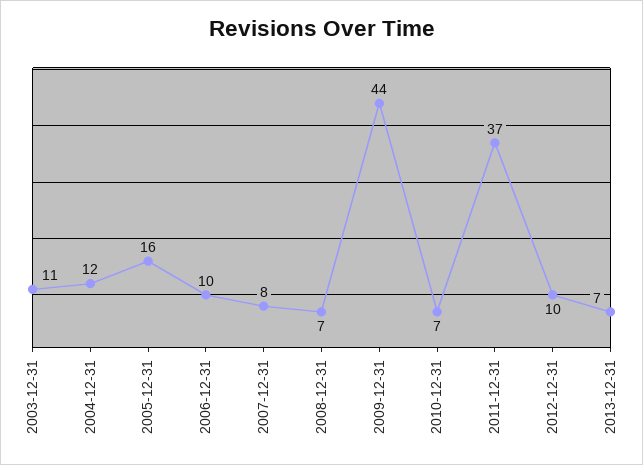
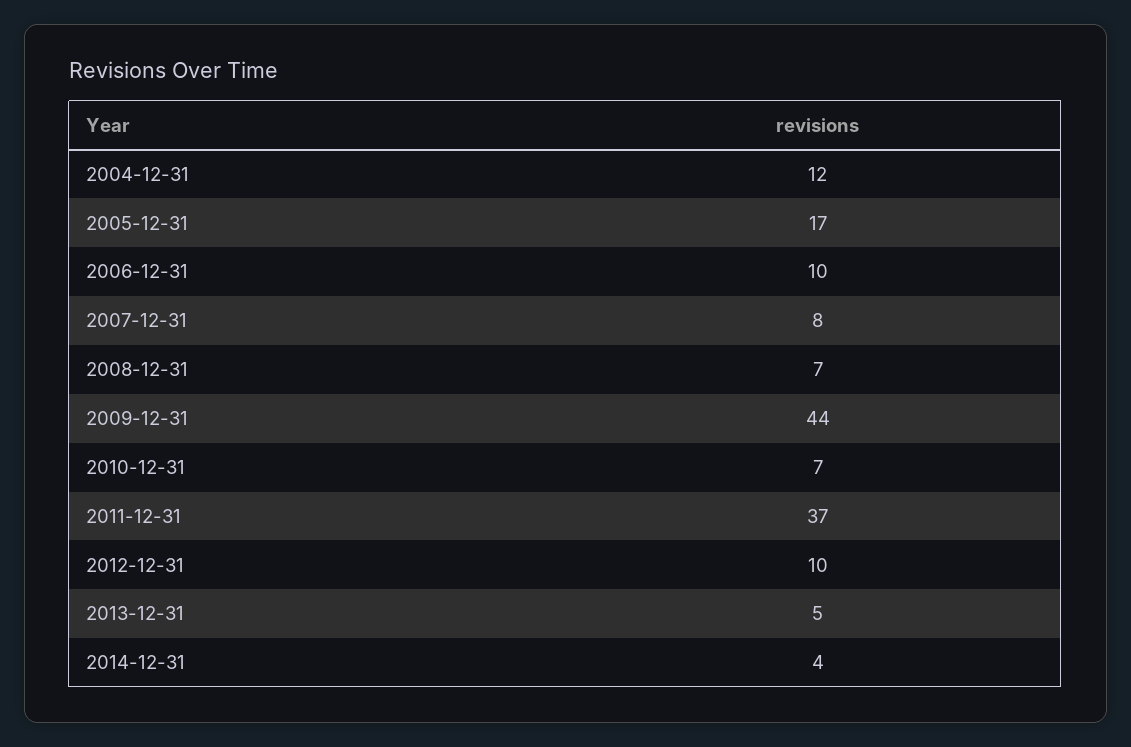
2003-12-31: 11 -> none
2005-12-31: 16 -> 17
2013-12-31: 7 -> 5
2014-12-31: none -> 4

